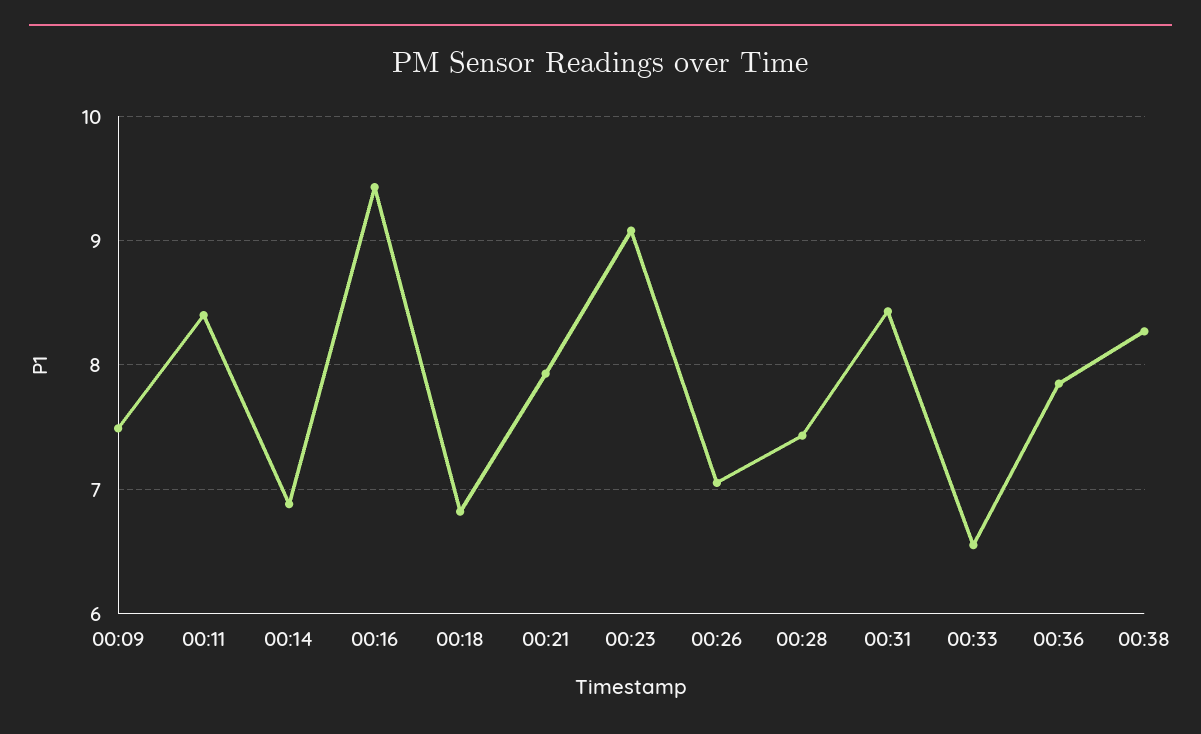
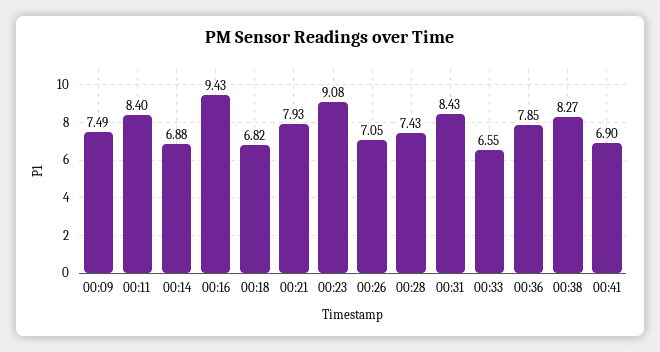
00:41: none -> 6.9

